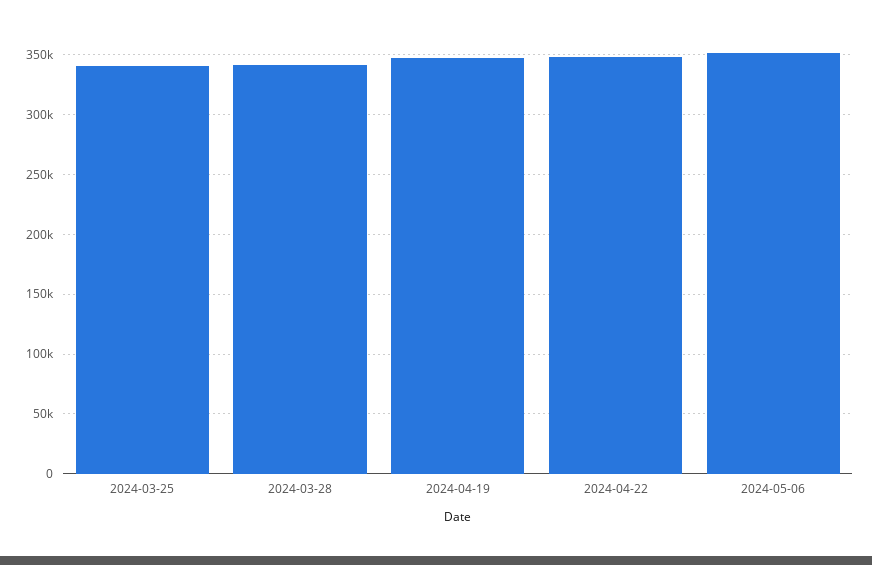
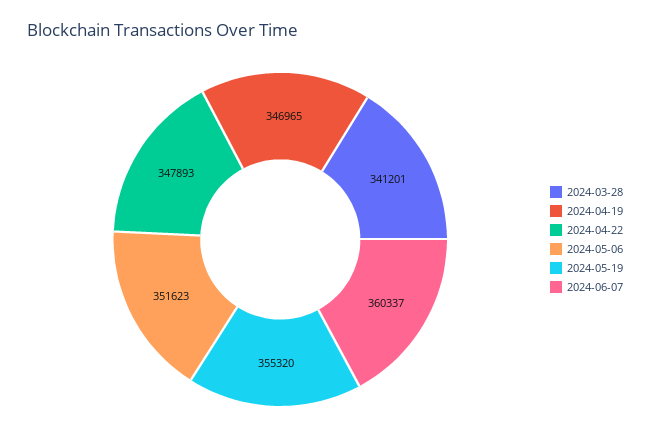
2024-03-25: 340000 -> none
2024-05-19: none -> 355320
2024-06-07: none -> 360337

